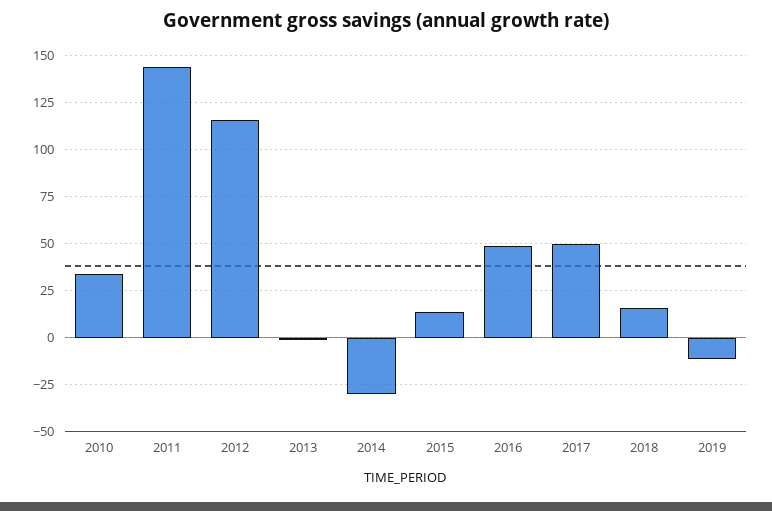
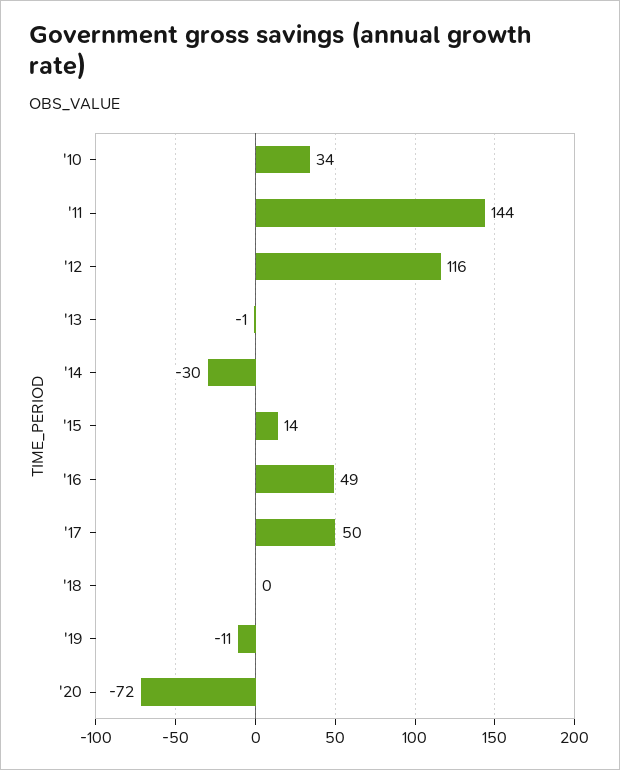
2018: 15 -> 0
'20: none -> -72

